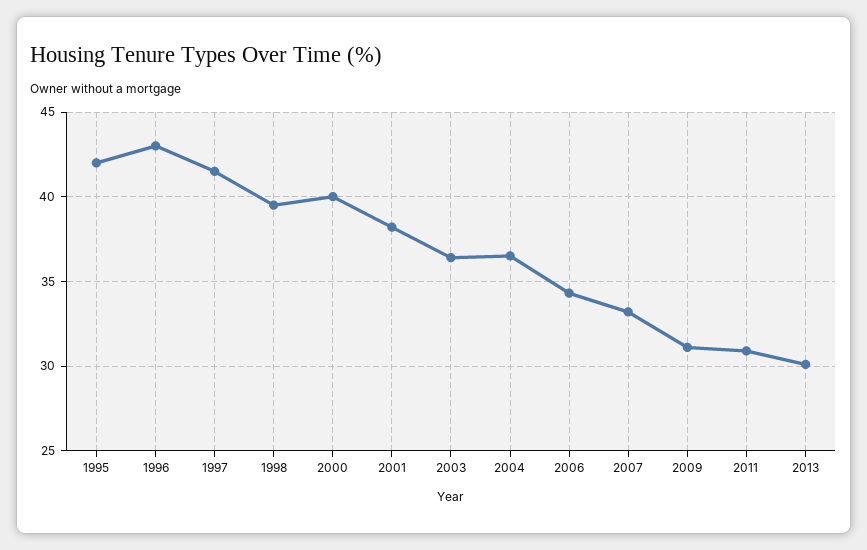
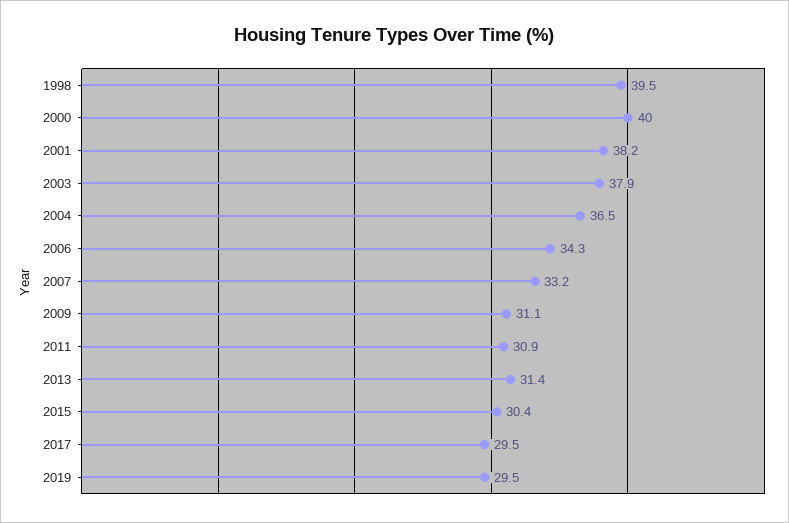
1995: 42 -> none
1996: 43 -> none
1997: 41.5 -> none
2003: 36.5 -> 37.9
2013: 30 -> 31.4
2015: none -> 30.4
2017: none -> 29.5
2019: none -> 29.5

